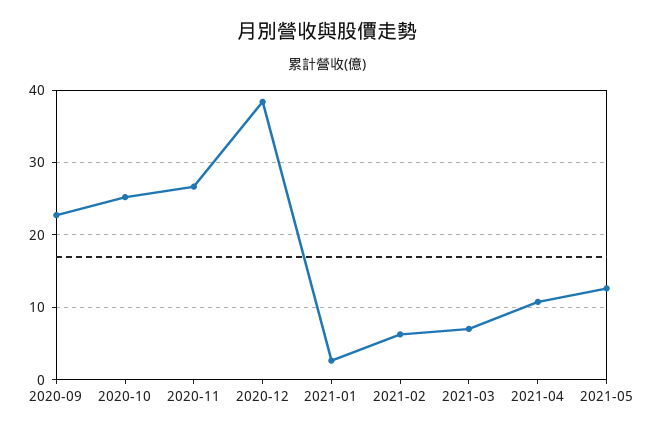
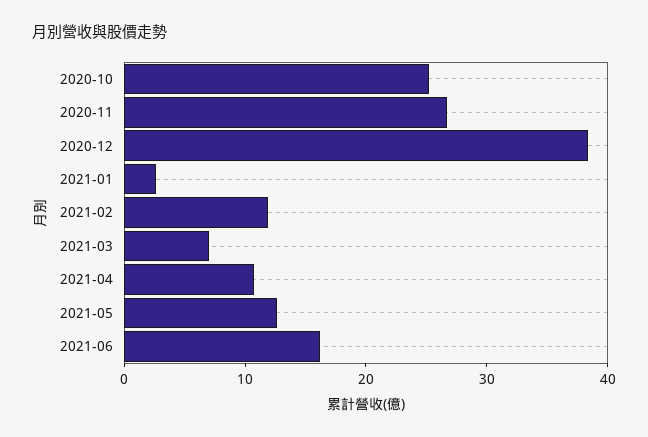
2020-09: 23 -> none
2021-02: 6 -> 12
2021-06: none -> 16

